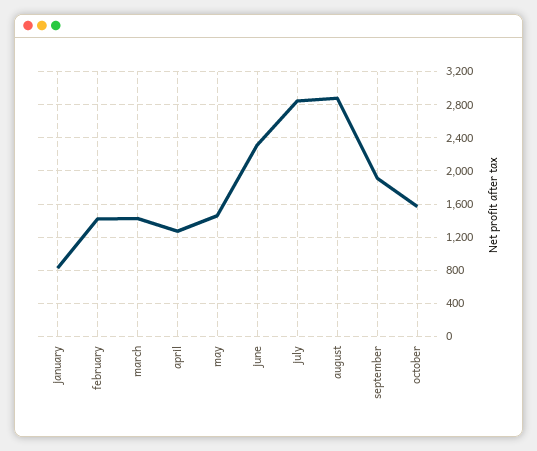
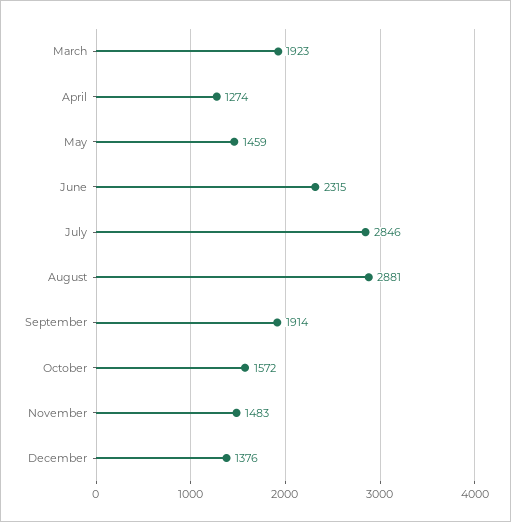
january: 800 -> none
february: 1400 -> none
march: 1400 -> 1923
November: none -> 1483
December: none -> 1376

